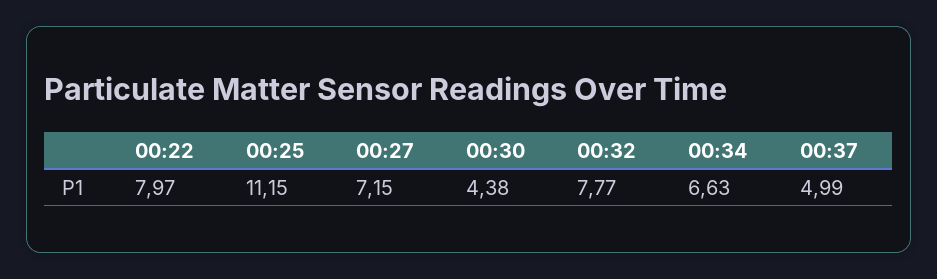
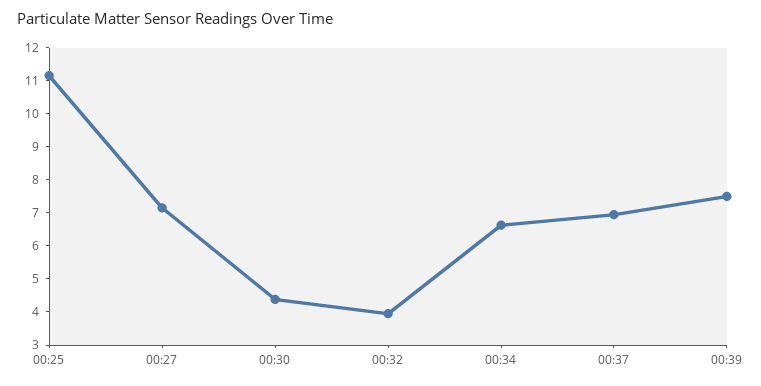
00:22: 7.97 -> none
00:32: 7.77 -> 4
00:37: 4.99 -> 7
00:39: none -> 7.5

